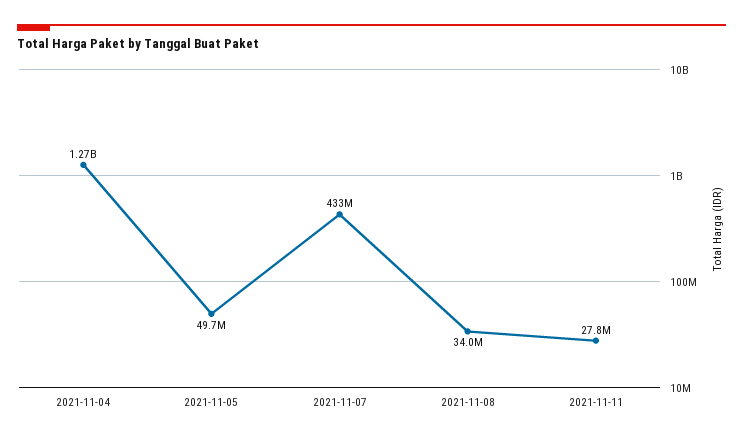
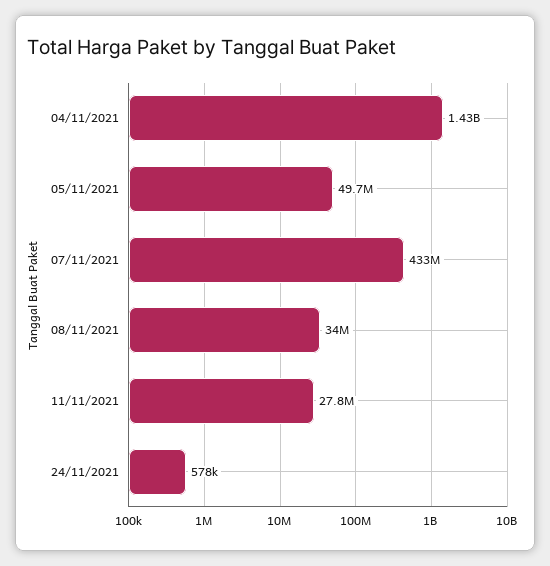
2021-11-04: 1270000000 -> 1430000000
24/11/2021: none -> 578000

